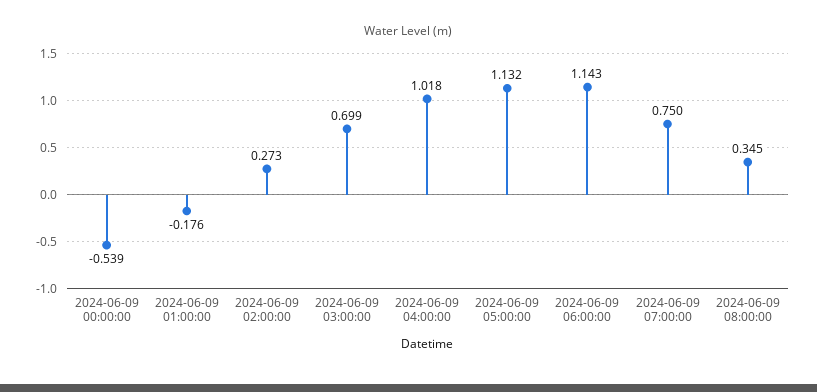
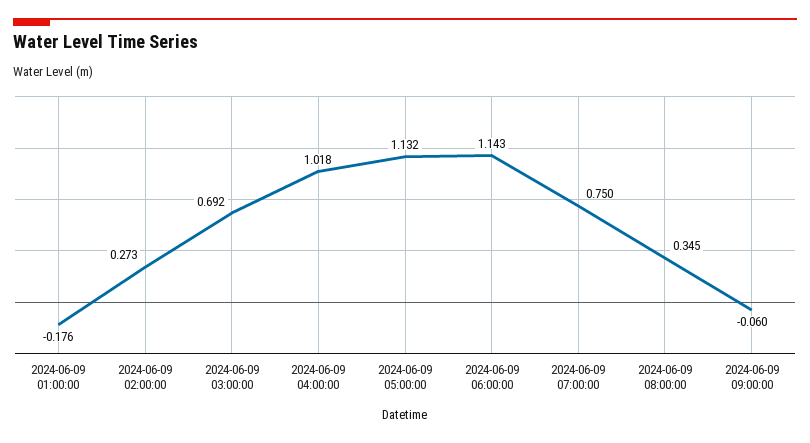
2024-06-09 00:00:00: -0.539 -> none
2024-06-09 03:00:00: 0.699 -> 0.692
2024-06-09 09:00:00: none -> -0.06

